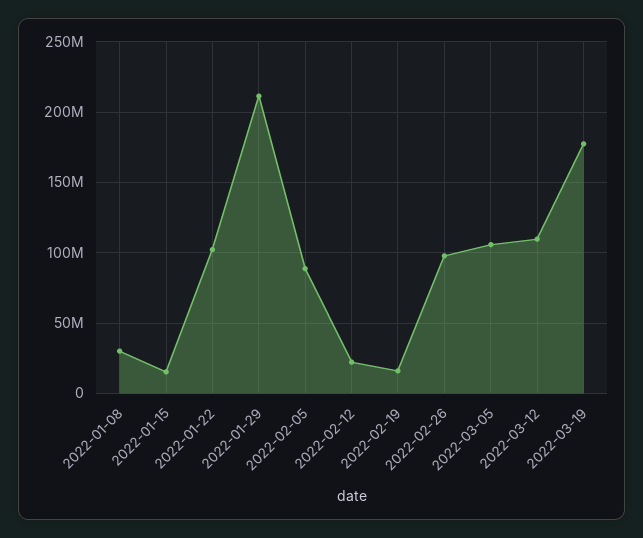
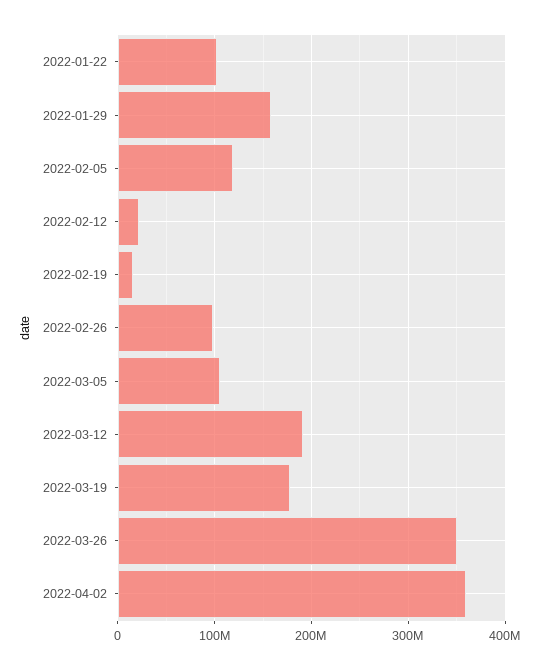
2022-01-08: 30000000 -> none
2022-01-15: 15000000 -> none
2022-01-29: 210000000 -> 160000000
2022-02-05: 90000000 -> 120000000
2022-03-12: 110000000 -> 190000000
2022-03-26: none -> 350000000
2022-04-02: none -> 360000000

